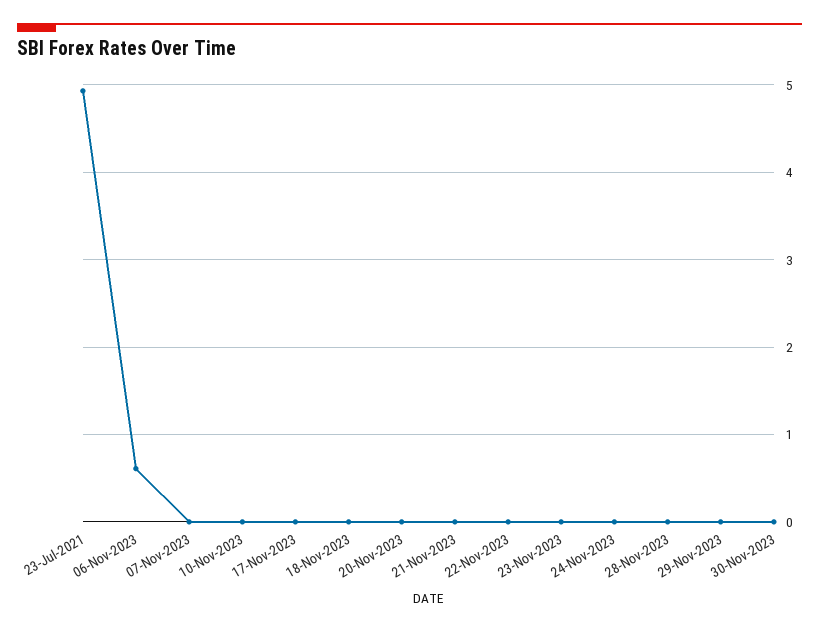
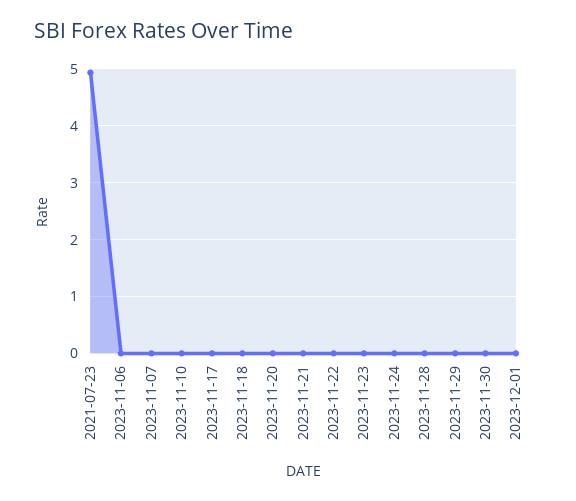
06-Nov-2023: 0.6 -> 0
2023-12-01: none -> 0

